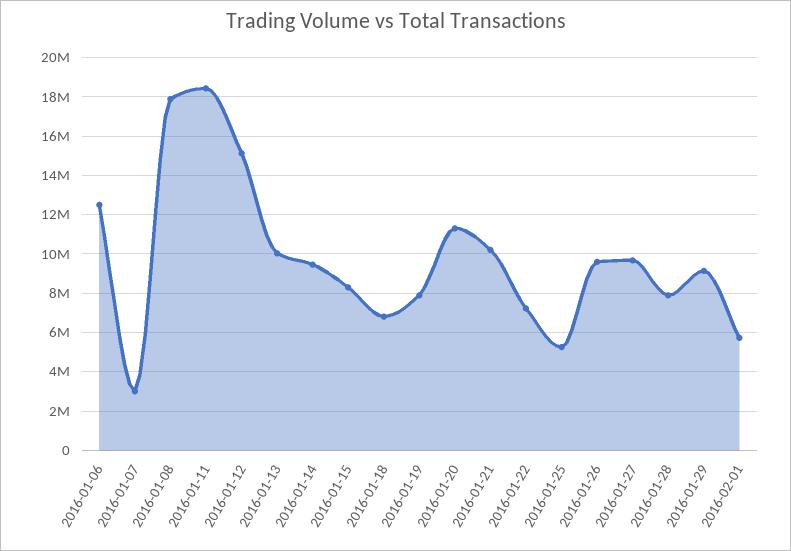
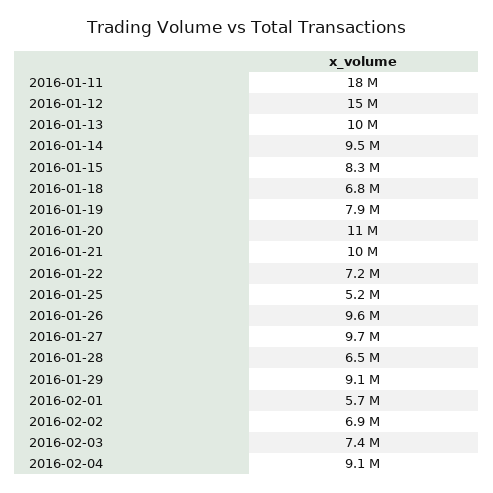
2016-01-06: 12500000 -> none
2016-01-07: 3000000 -> none
2016-01-08: 18000000 -> none
2016-01-28: 8000000 -> 6500000
2016-02-02: none -> 6900000
2016-02-03: none -> 7400000
2016-02-04: none -> 9100000

